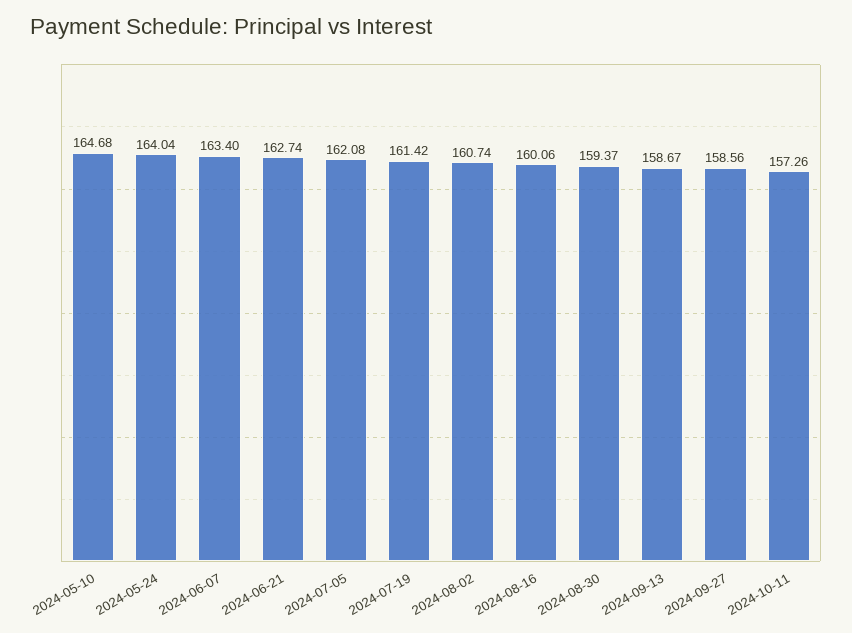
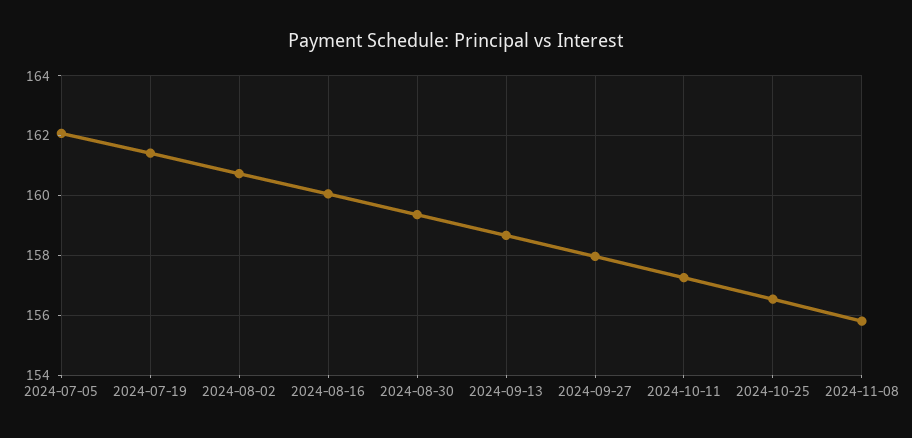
2024-05-10: 164.68 -> none
2024-05-24: 164.04 -> none
2024-06-07: 163.4 -> none
2024-06-21: 162.74 -> none
2024-09-27: 158.56 -> 158
2024-10-25: none -> 156.5
2024-11-08: none -> 155.75

